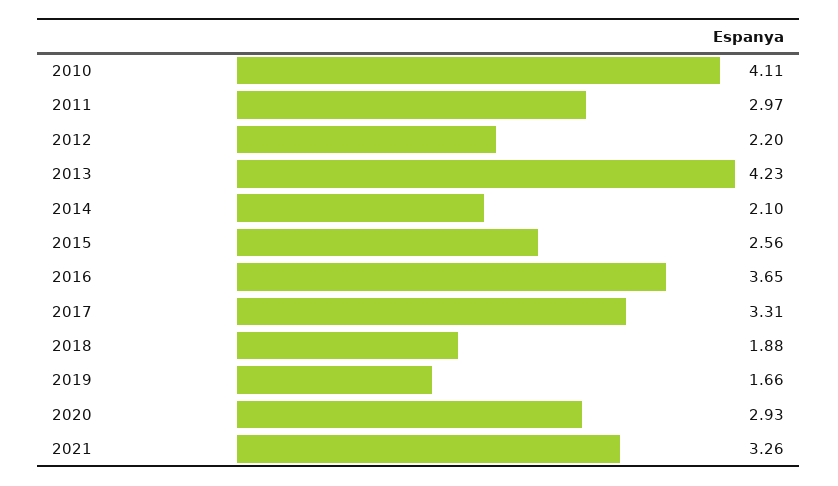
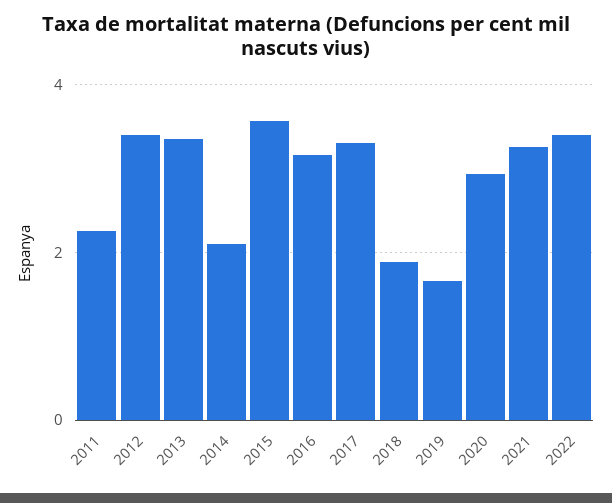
2010: 4.11 -> none
2011: 2.97 -> 2.2
2012: 2.2 -> 3.4
2013: 4.23 -> 3.4
2015: 2.56 -> 3.6
2016: 3.65 -> 3.2
2022: none -> 3.4

